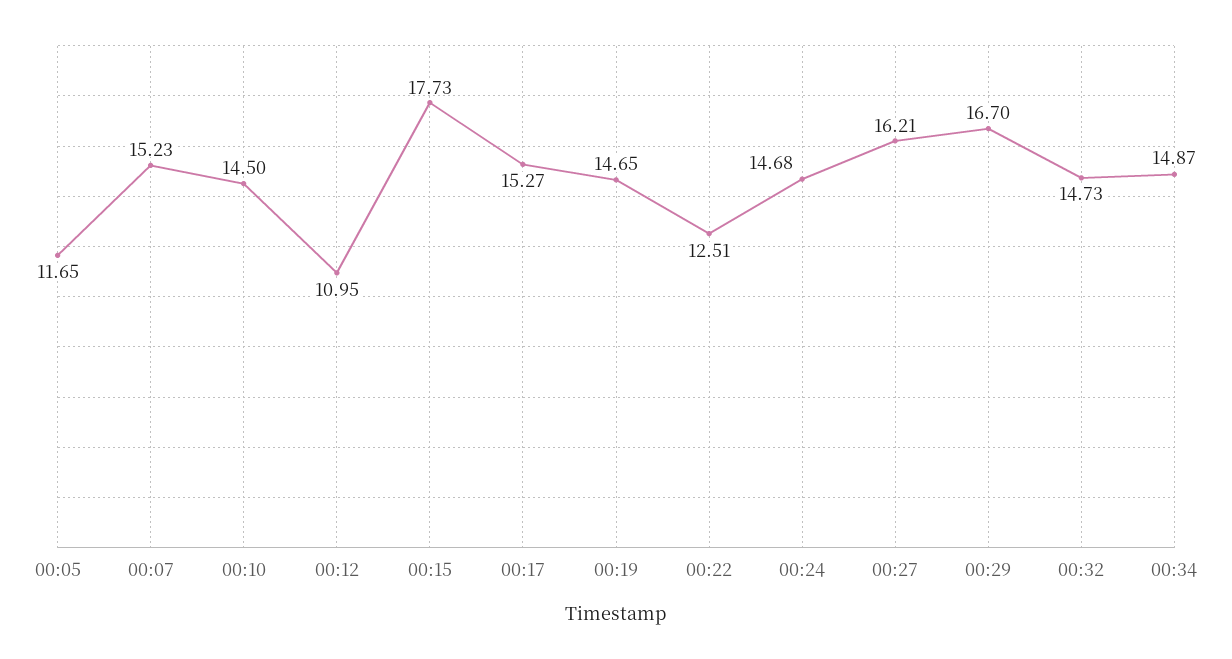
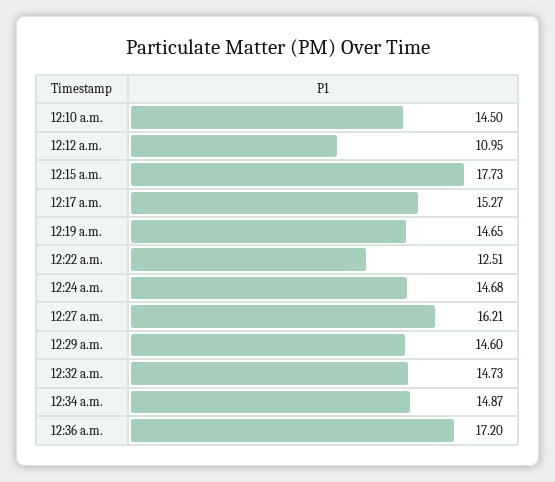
00:05: 11.65 -> none
00:07: 15.23 -> none
00:29: 16.7 -> 14.6
12:36 a.m.: none -> 17.2

